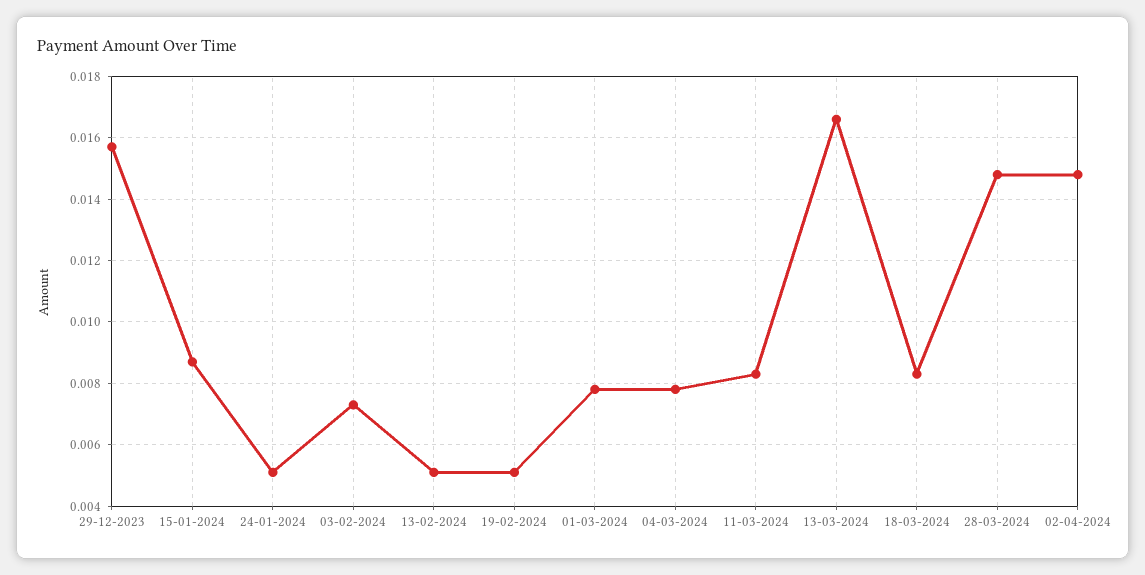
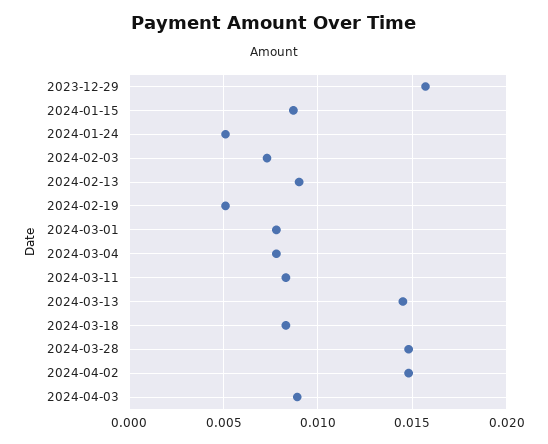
13-02-2024: 0.005 -> 0.009
13-03-2024: 0.0165 -> 0.0145
2024-04-03: none -> 0.009

